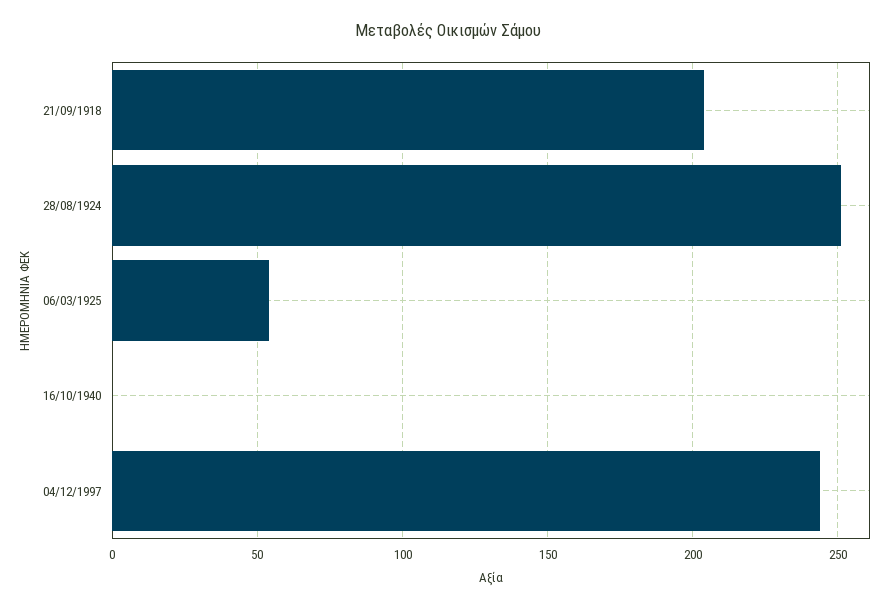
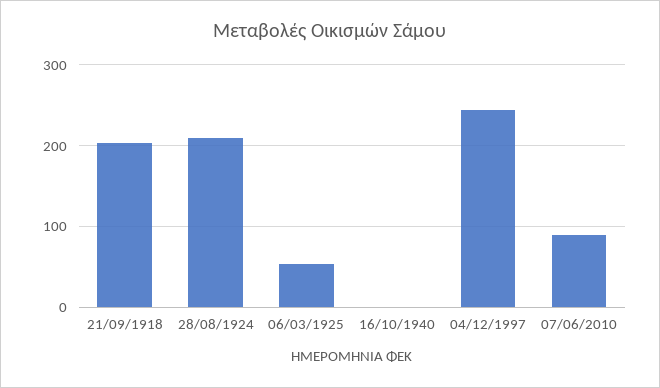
28/08/1924: 250 -> 210
07/06/2010: none -> 90

